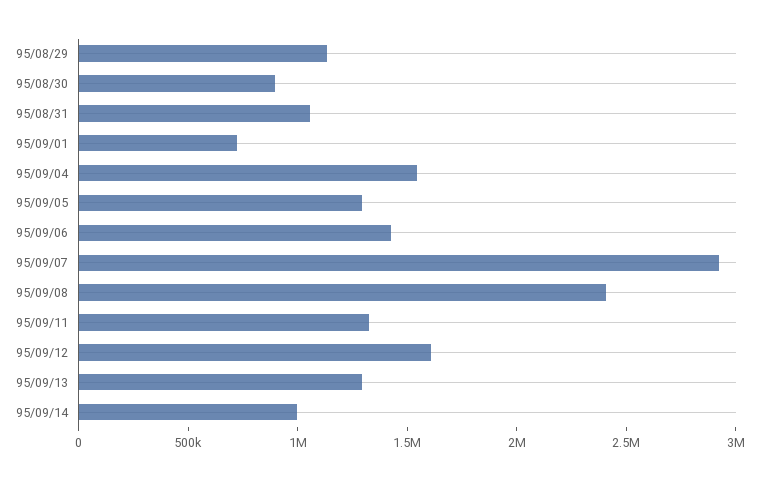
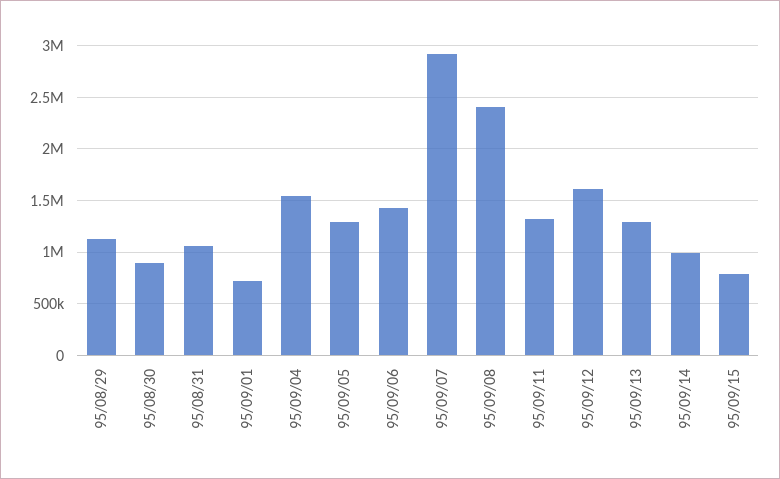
95/09/15: none -> 800000

